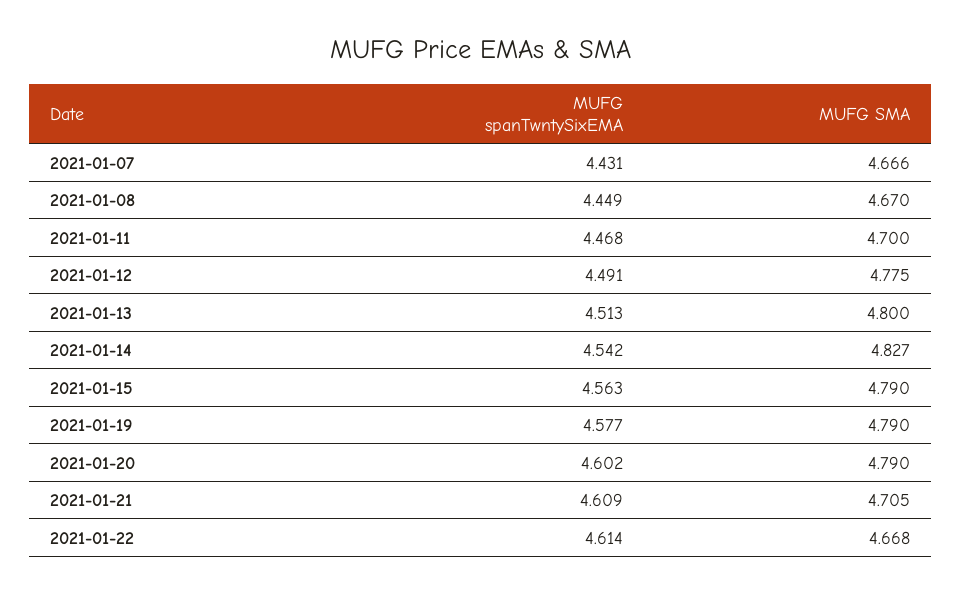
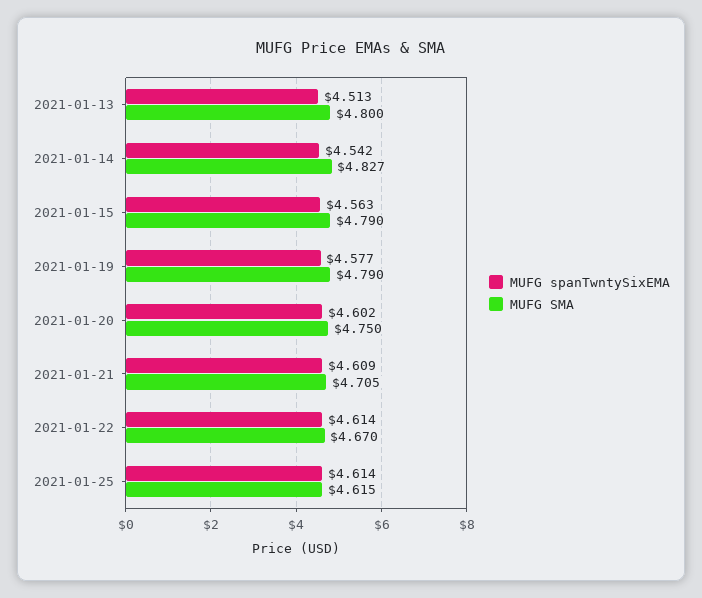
MUFG spanTwntySixEMA, 2021-01-07: 4.431 -> none
MUFG SMA, 2021-01-07: 4.666 -> none
MUFG spanTwntySixEMA, 2021-01-08: 4.449 -> none
MUFG SMA, 2021-01-08: 4.67 -> none
MUFG spanTwntySixEMA, 2021-01-11: 4.468 -> none
MUFG SMA, 2021-01-11: 4.7 -> none
MUFG spanTwntySixEMA, 2021-01-12: 4.491 -> none
MUFG SMA, 2021-01-12: 4.775 -> none
MUFG SMA, 2021-01-20: 4.79 -> 4.75
MUFG SMA, 2021-01-22: 4.668 -> 4.67
MUFG spanTwntySixEMA, 2021-01-25: none -> 4.614
MUFG SMA, 2021-01-25: none -> 4.615

